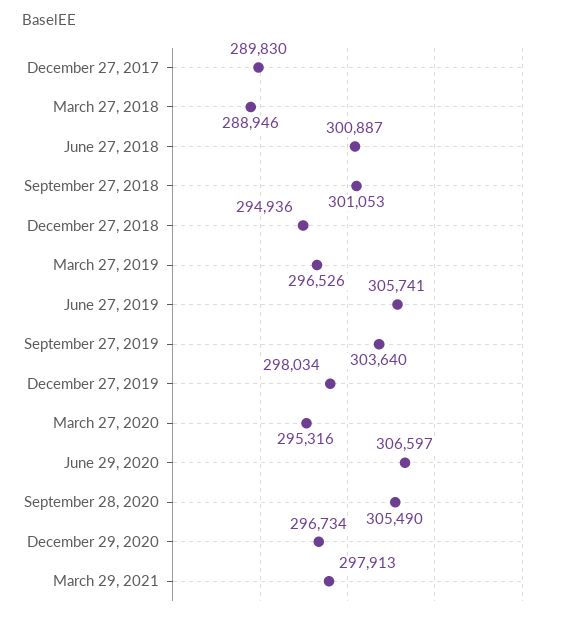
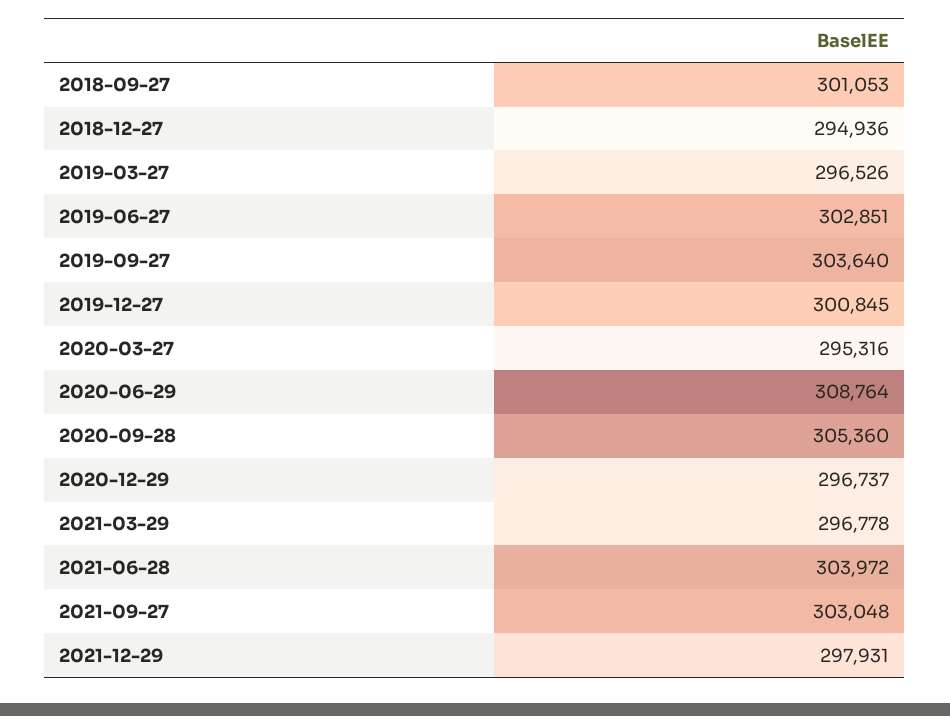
December 27, 2017: 289830 -> none
March 27, 2018: 288946 -> none
June 27, 2018: 300887 -> none
June 27, 2019: 305741 -> 302851
December 27, 2019: 298034 -> 300845
June 29, 2020: 306597 -> 308764
September 28, 2020: 305490 -> 305360
December 29, 2020: 296734 -> 296737
March 29, 2021: 297913 -> 296778
2021-06-28: none -> 303972
2021-09-27: none -> 303048
2021-12-29: none -> 297931

